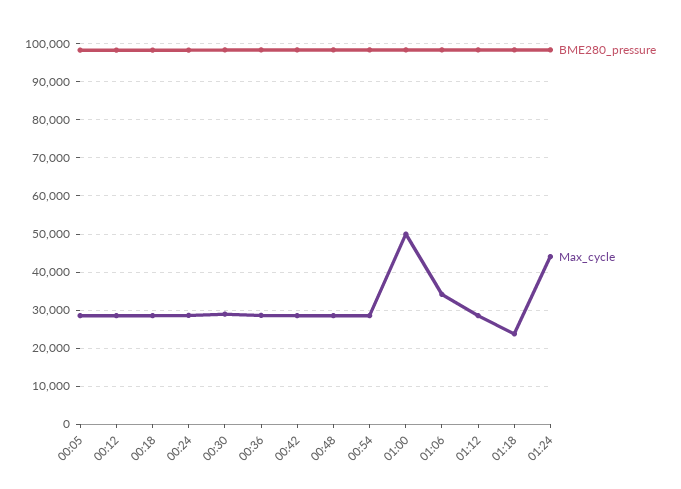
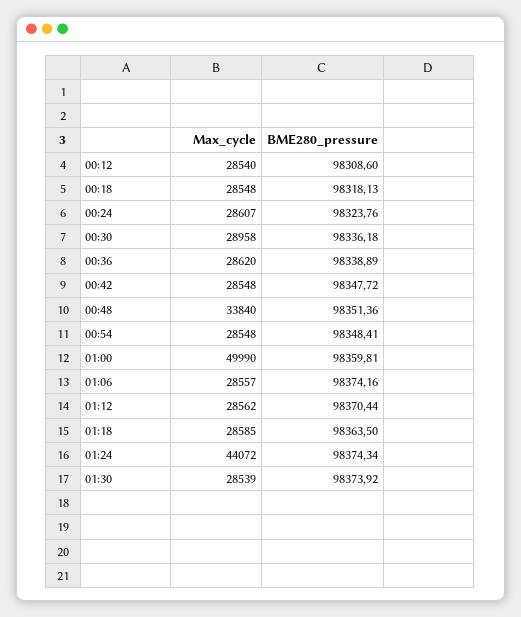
BME280_pressure, 00:05: 98000 -> none
Max_cycle, 00:05: 28000 -> none
Max_cycle, 00:48: 28000 -> 33840
Max_cycle, 01:06: 34000 -> 28557
Max_cycle, 01:18: 24000 -> 28585
Max_cycle, 01:30: none -> 28539
BME280_pressure, 01:30: none -> 98373.92

